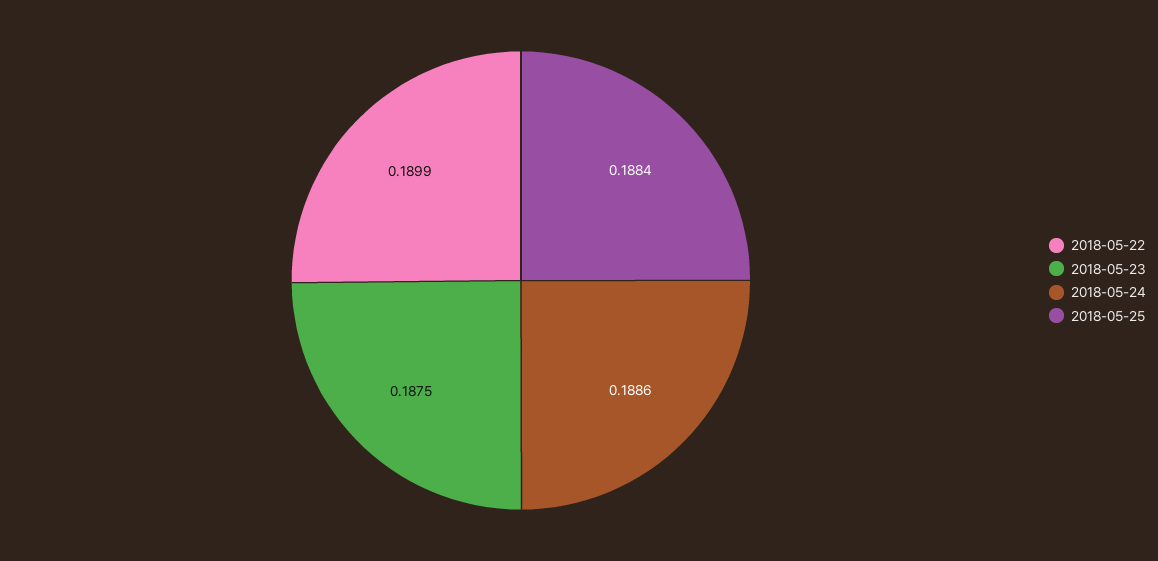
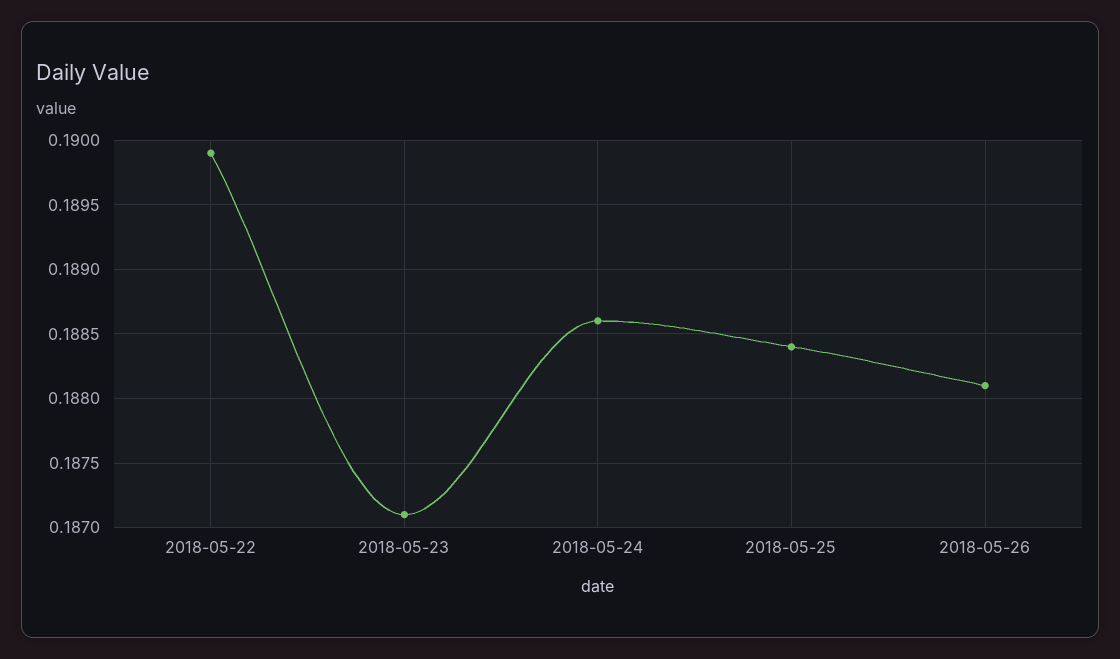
2018-05-23: 0.1875 -> 0.1871
2018-05-26: none -> 0.1881

